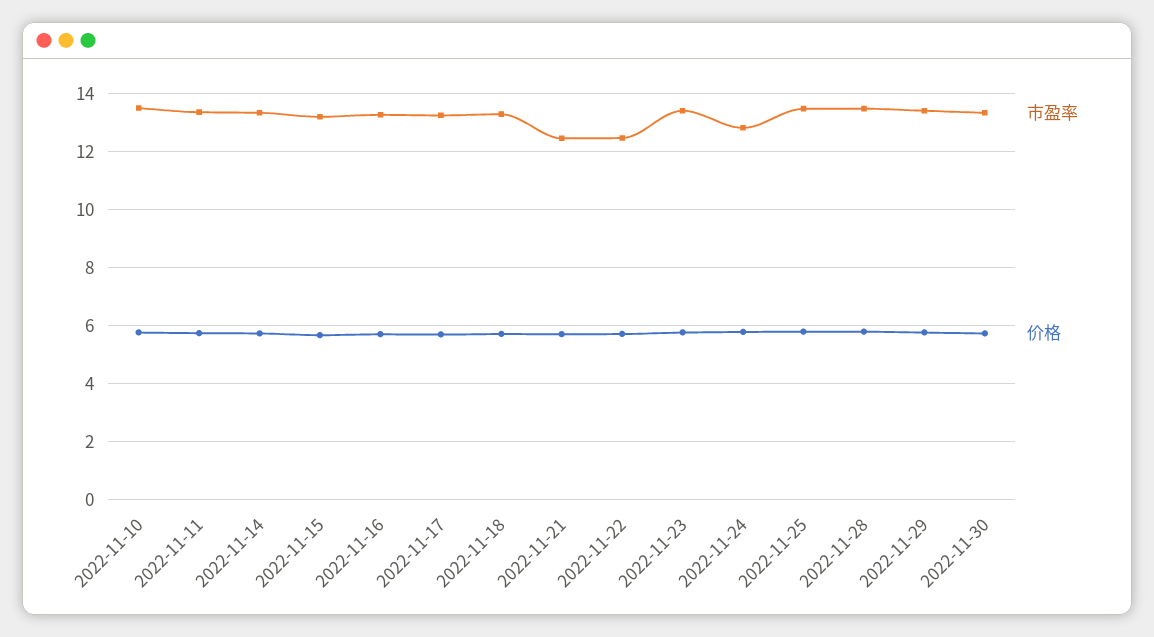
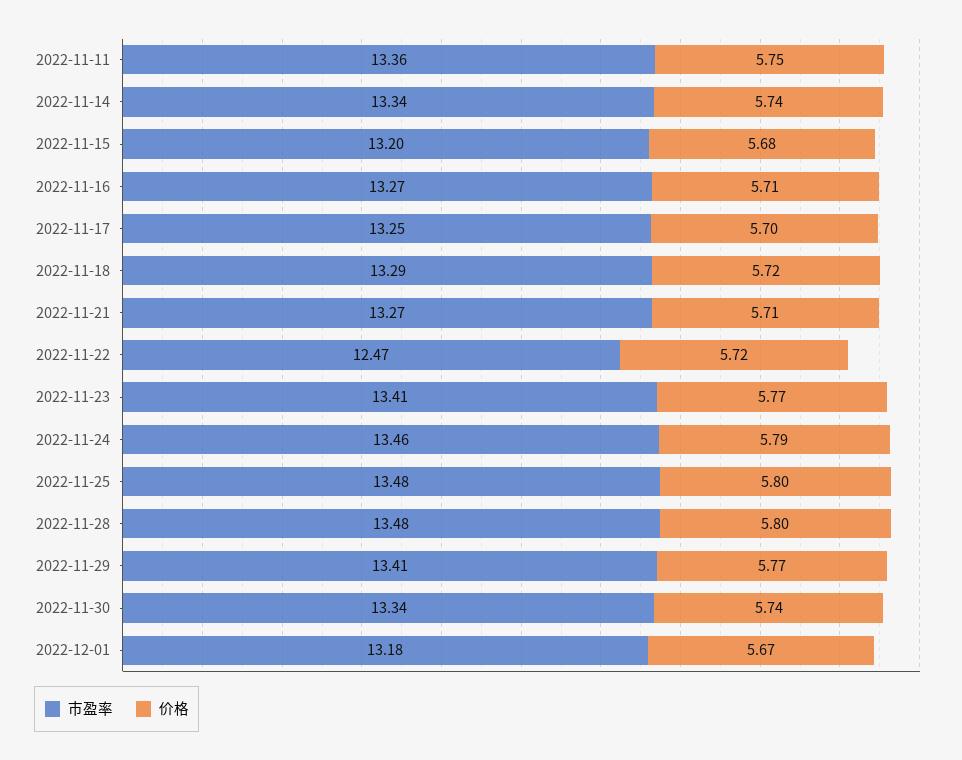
市盈率, 2022-11-10: 13.5 -> none
价格, 2022-11-10: 5.75 -> none
市盈率, 2022-11-21: 12.5 -> 13.27
市盈率, 2022-11-24: 12.75 -> 13.46
市盈率, 2022-12-01: none -> 13.18
价格, 2022-12-01: none -> 5.67

